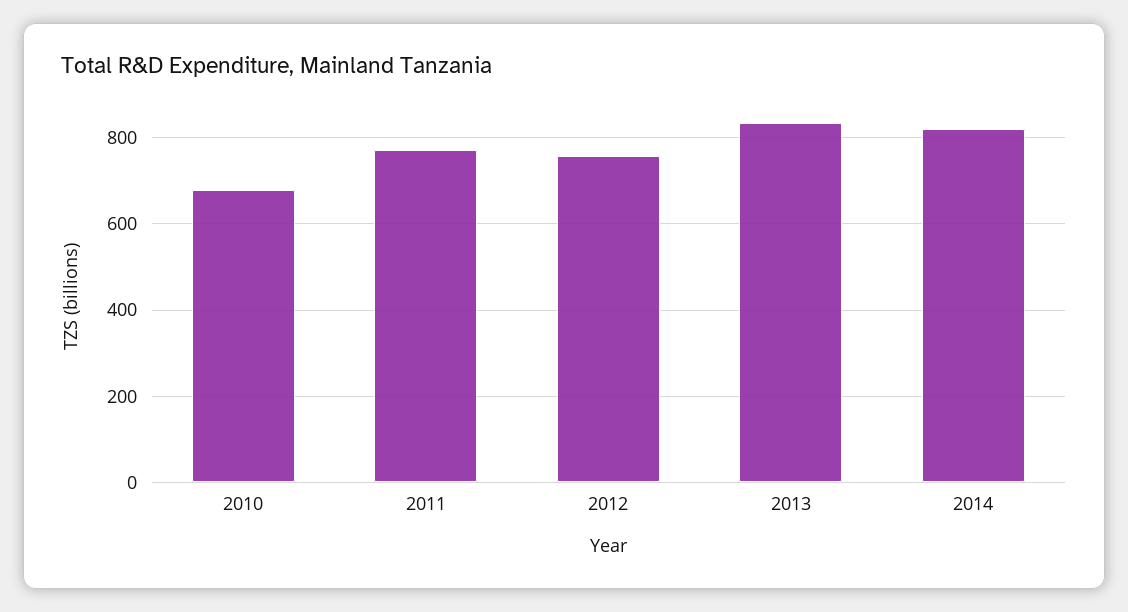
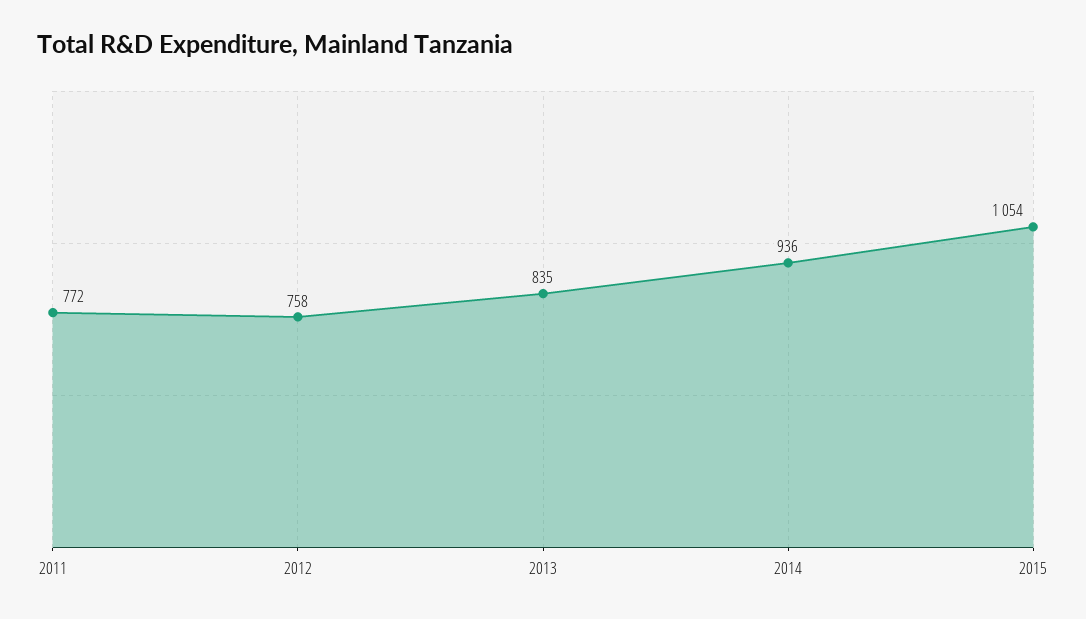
2010: 680 -> none
2014: 820 -> 936
2015: none -> 1054

